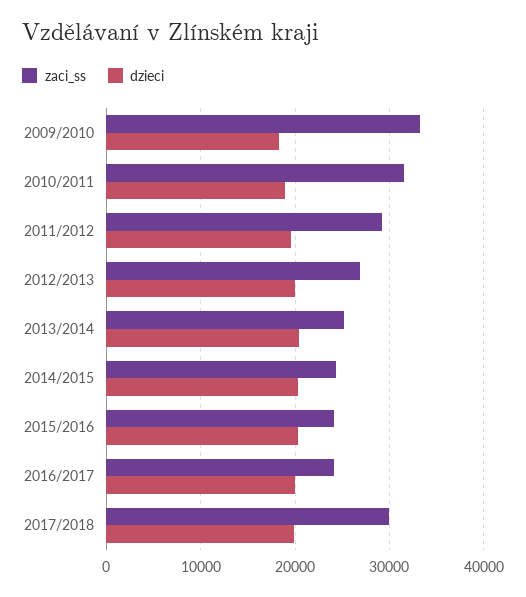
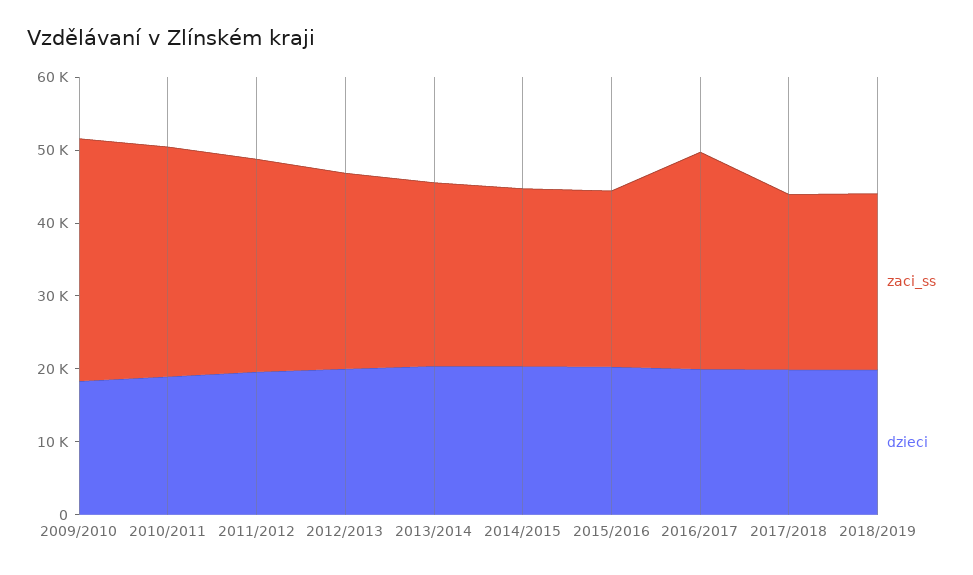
zaci_ss, 2016/2017: 24000 -> 30000
zaci_ss, 2017/2018: 30000 -> 24000
zaci_ss, 2018/2019: none -> 24000
dzieci, 2018/2019: none -> 20000

